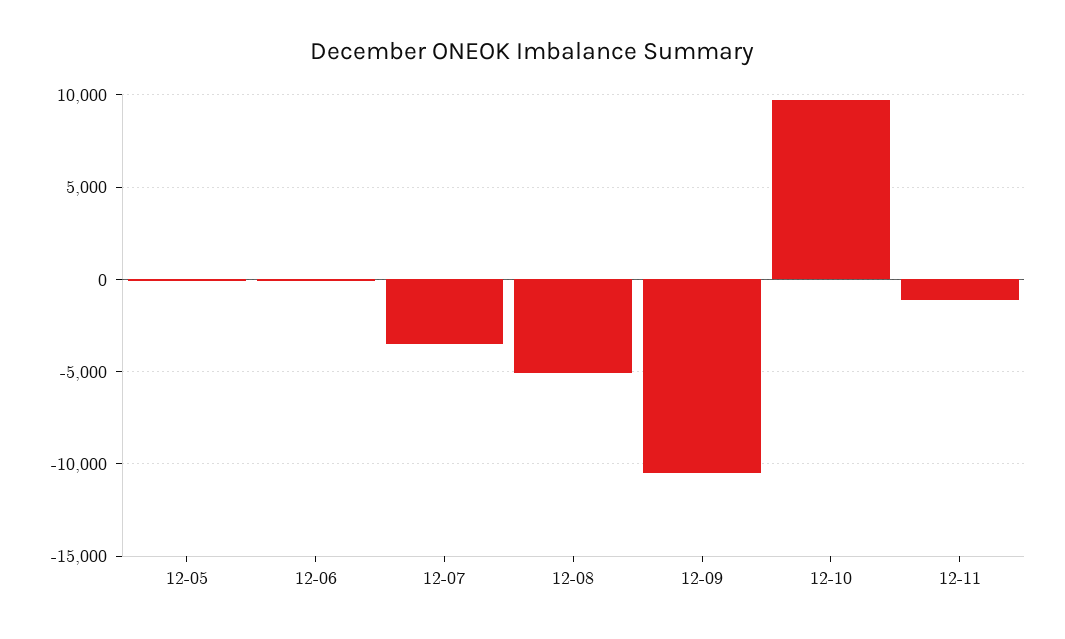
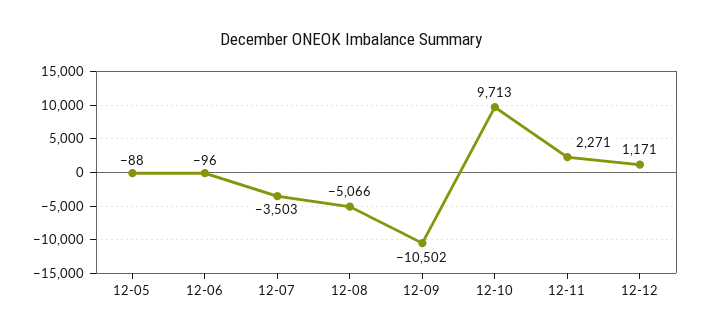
12-11: -1000 -> 2271
12-12: none -> 1171

